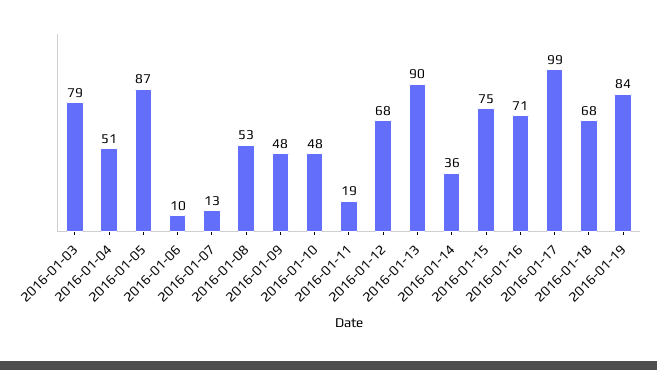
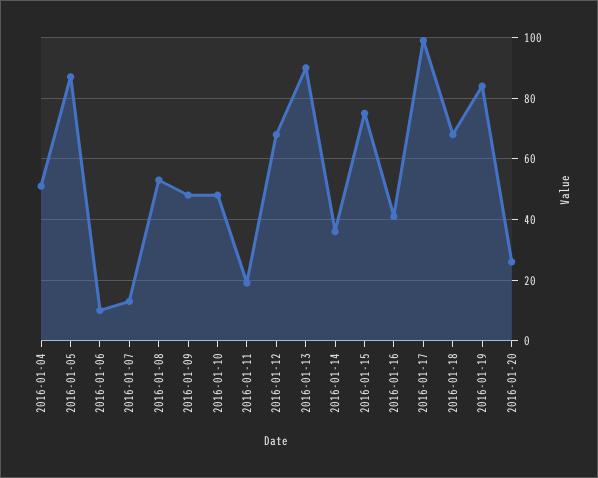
2016-01-03: 79 -> none
2016-01-16: 71 -> 40
2016-01-20: none -> 25

